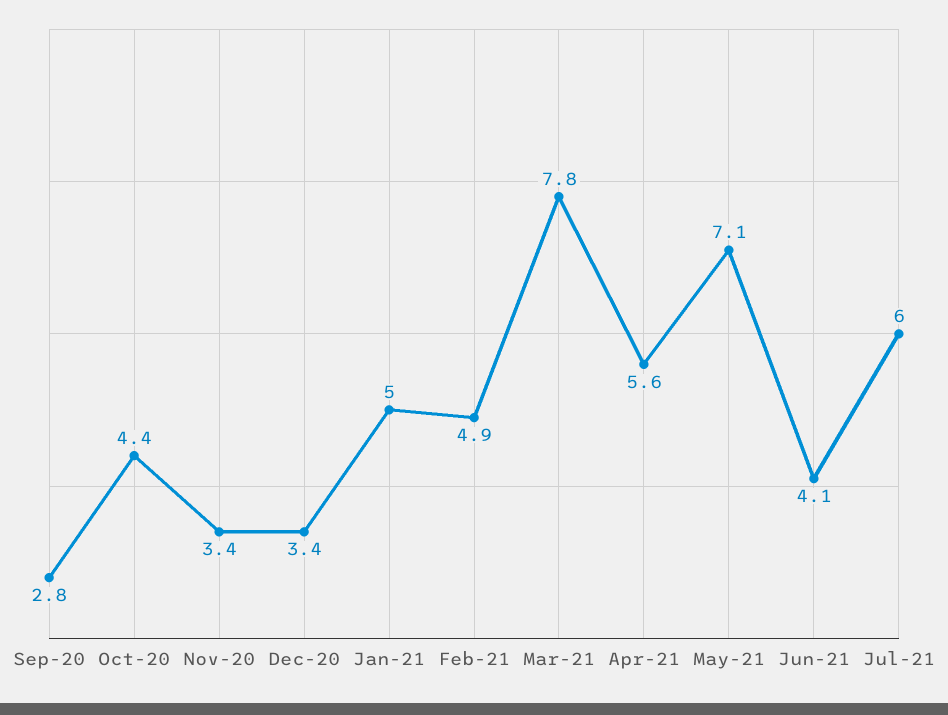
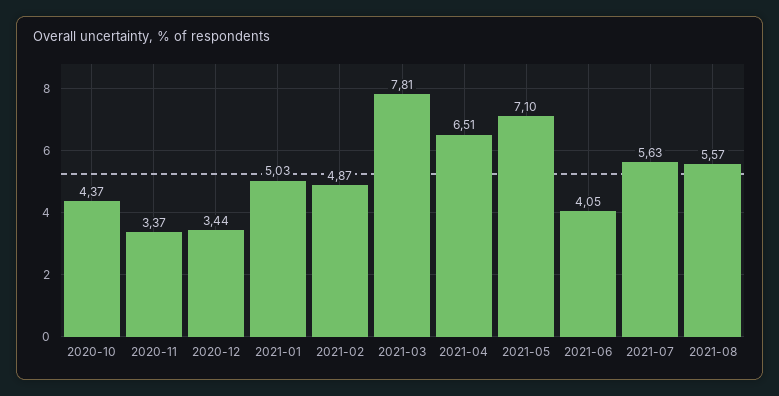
Sep-20: 2.8 -> none
Apr-21: 5.6 -> 6.51
Jul-21: 6 -> 5.63
2021-08: none -> 5.57

